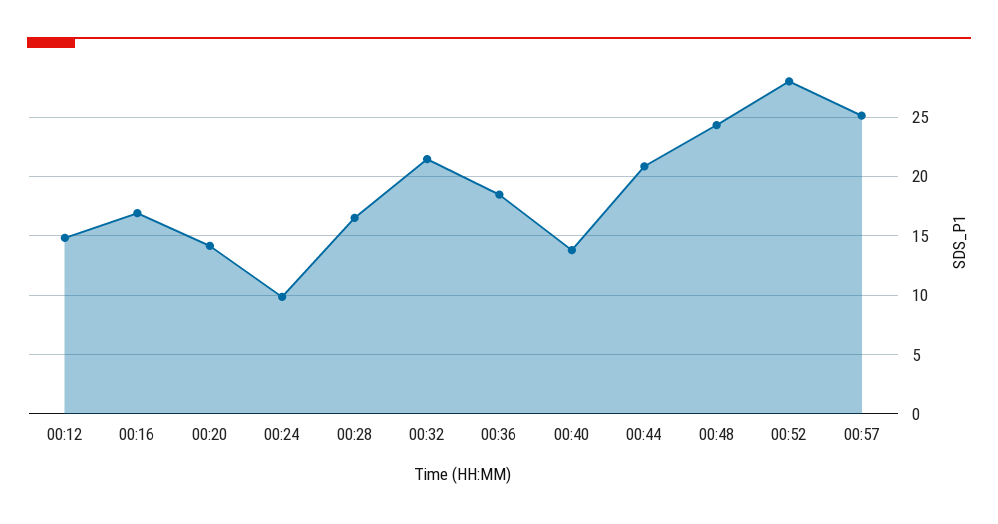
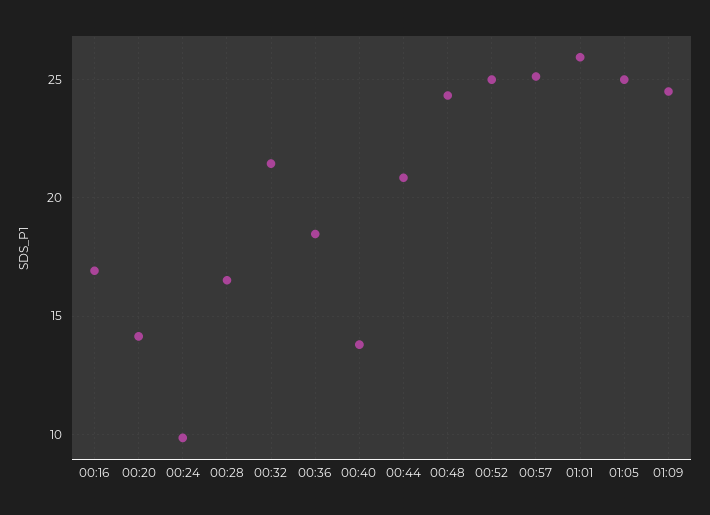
00:12: 15 -> none
00:52: 28 -> 25
01:01: none -> 26
01:05: none -> 25
01:09: none -> 24.5

